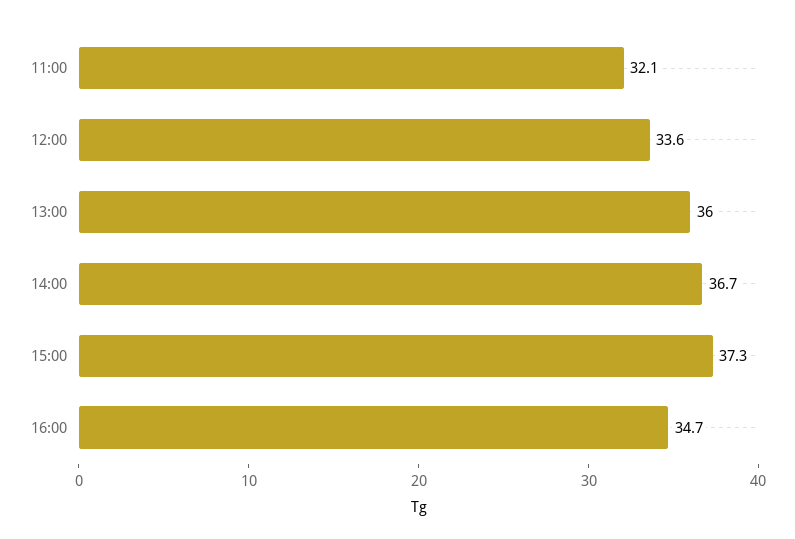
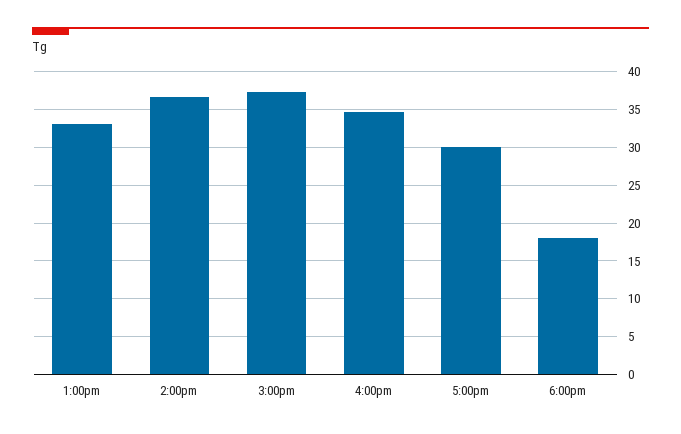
11:00: 32.1 -> none
12:00: 33.6 -> none
13:00: 36 -> 33
5:00pm: none -> 30
6:00pm: none -> 18

